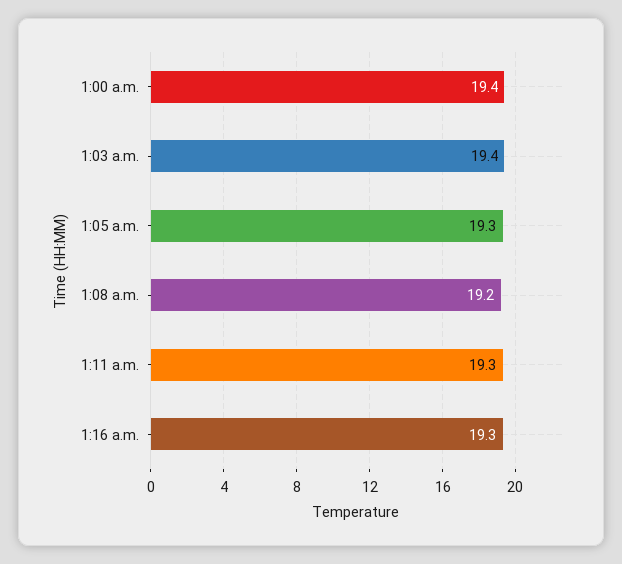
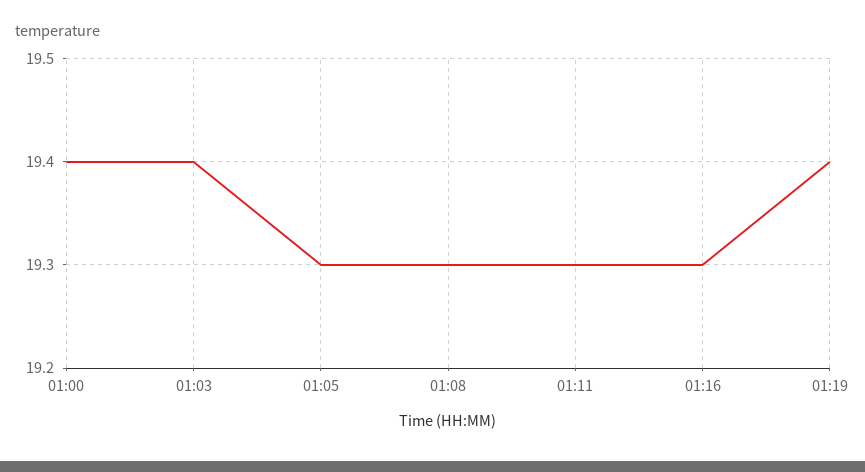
1:08 a.m.: 19.2 -> 19.3
01:19: none -> 19.4

